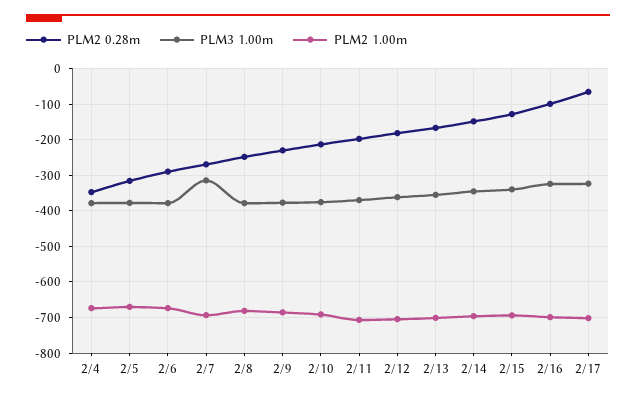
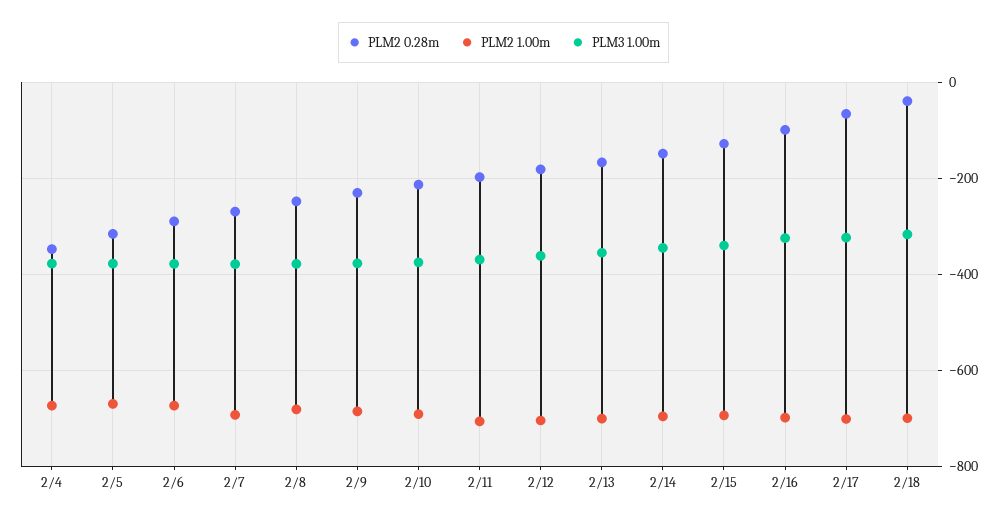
PLM3 1.00m, 2/7: -320 -> -380
PLM2 0.28m, 2/18: none -> -40
PLM2 1.00m, 2/18: none -> -700
PLM3 1.00m, 2/18: none -> -320

